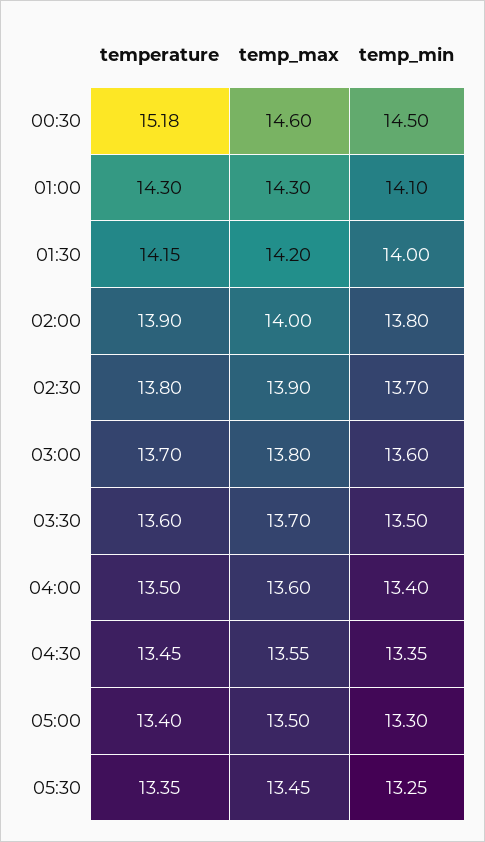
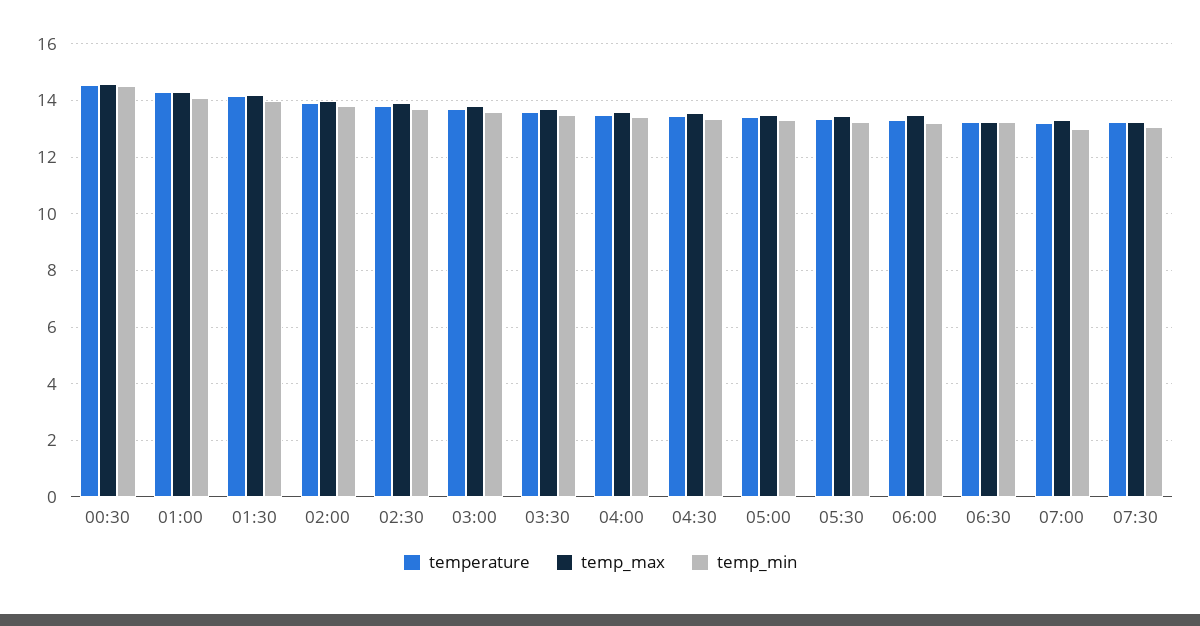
temperature, 00:30: 15.18 -> 14.5
temperature, 06:00: none -> 13.25
temp_max, 06:00: none -> 13.5
temp_min, 06:00: none -> 13.25
temperature, 06:30: none -> 13.25
temp_max, 06:30: none -> 13.25
temp_min, 06:30: none -> 13.25
temperature, 07:00: none -> 13.25
temp_max, 07:00: none -> 13.25
temp_min, 07:00: none -> 13
temperature, 07:30: none -> 13.25
temp_max, 07:30: none -> 13.25
temp_min, 07:30: none -> 13

